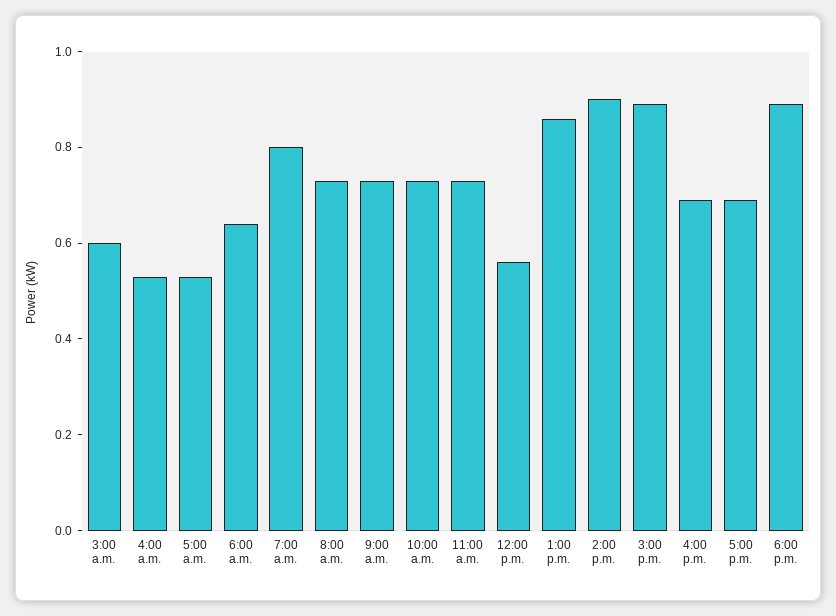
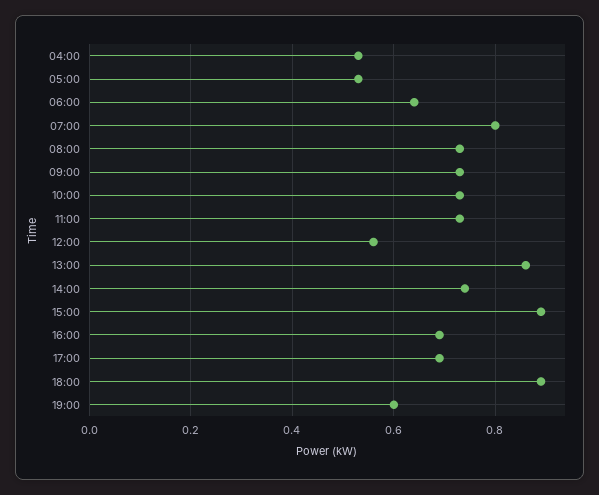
3:00 a.m.: 0.6 -> none
2:00 p.m.: 0.9 -> 0.75
19:00: none -> 0.6

